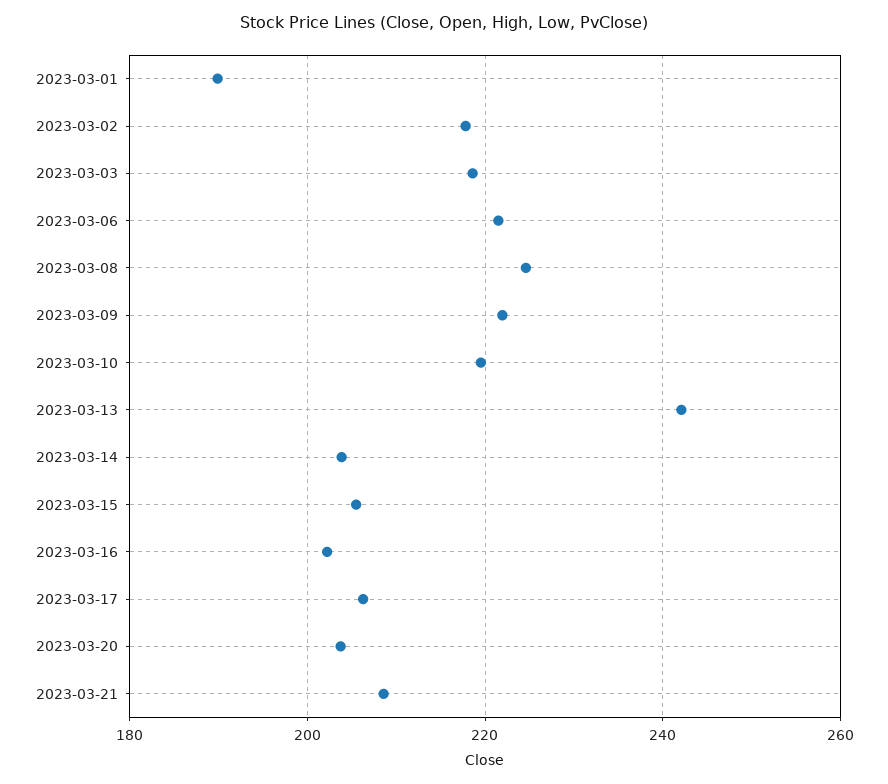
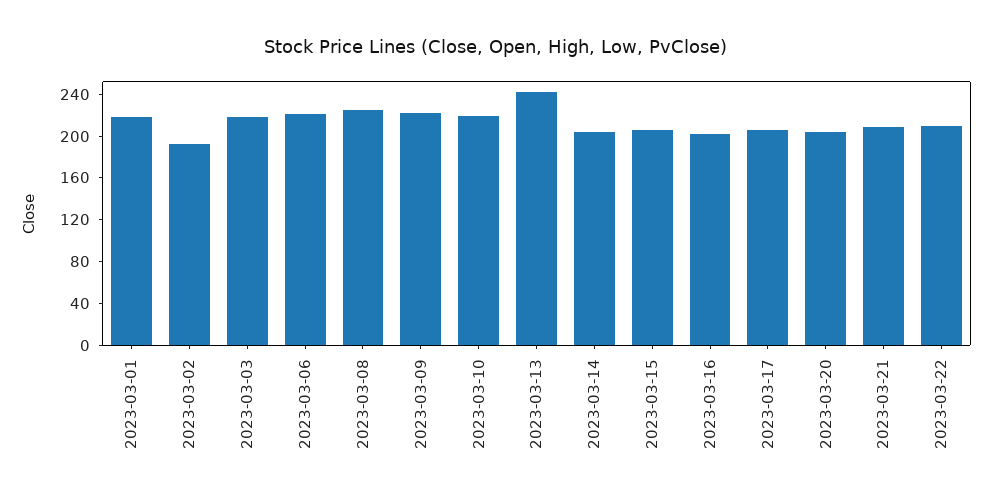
2023-03-01: 190 -> 220
2023-03-02: 218 -> 190
2023-03-22: none -> 210

